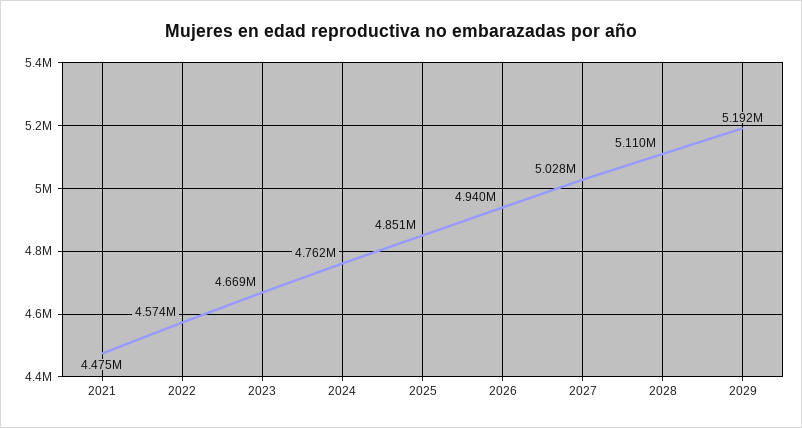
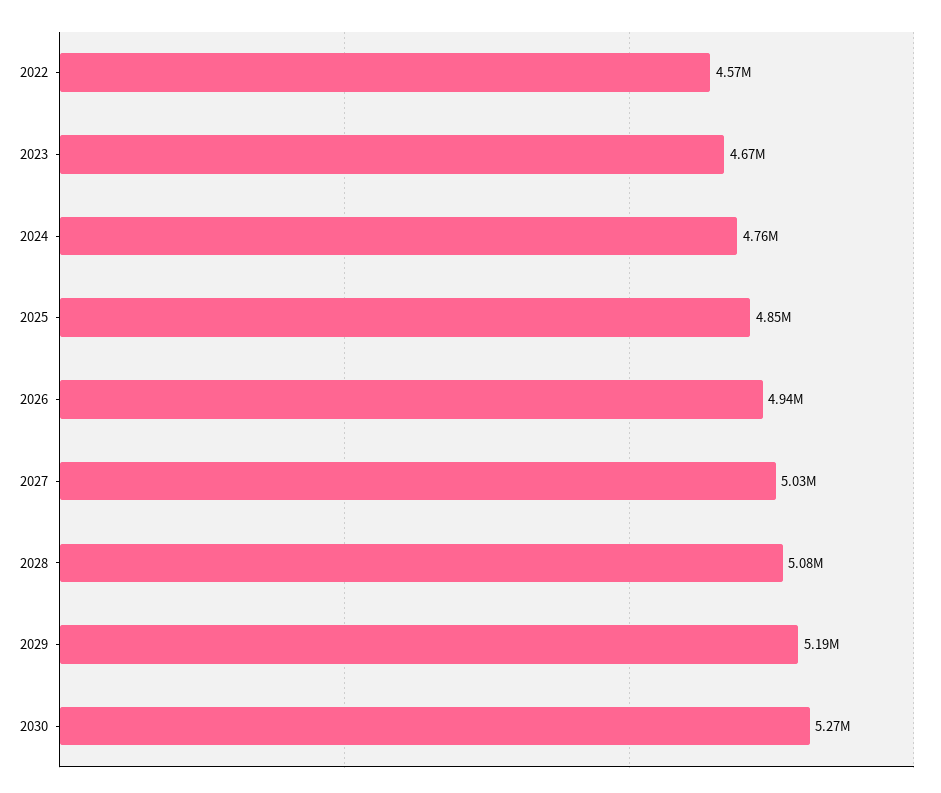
2021: 4475000 -> none
2028: 5110000 -> 5080000
2030: none -> 5270000

